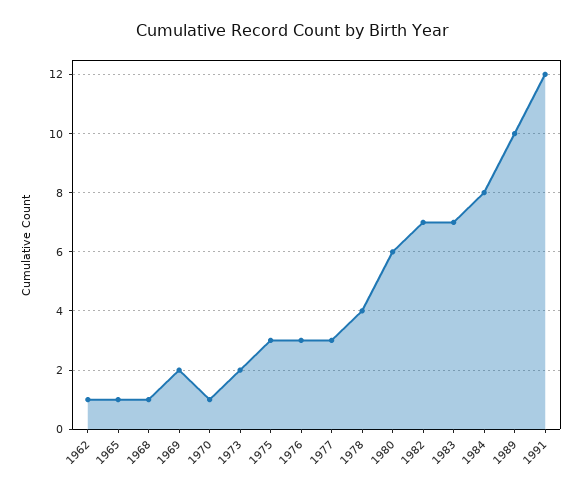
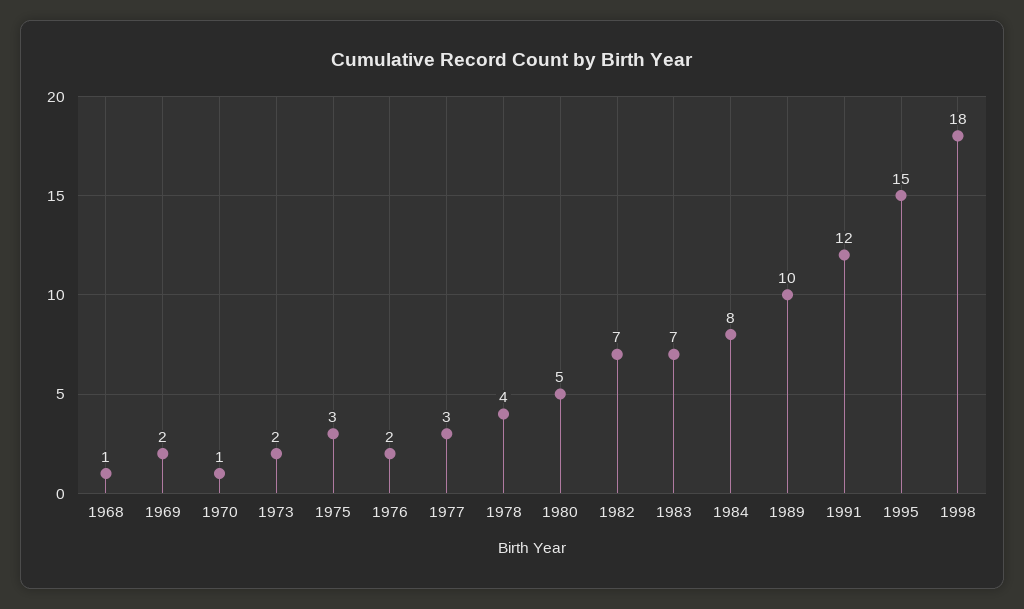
1962: 1 -> none
1965: 1 -> none
1976: 3 -> 2
1980: 6 -> 5
1995: none -> 15
1998: none -> 18

